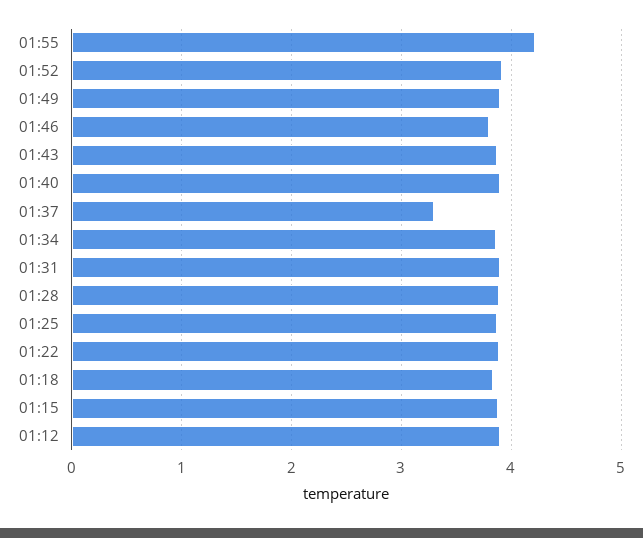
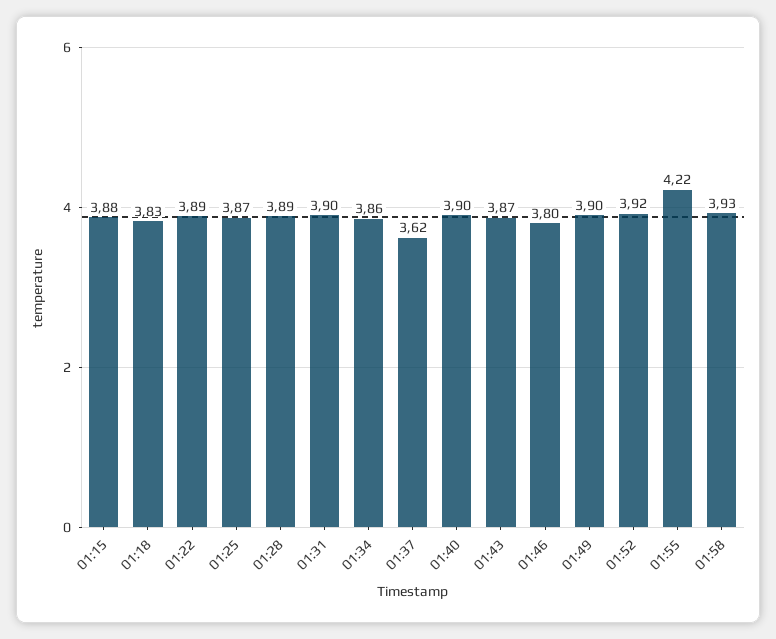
01:37: 3.3 -> 3.62
01:12: 3.9 -> none
01:58: none -> 3.93

